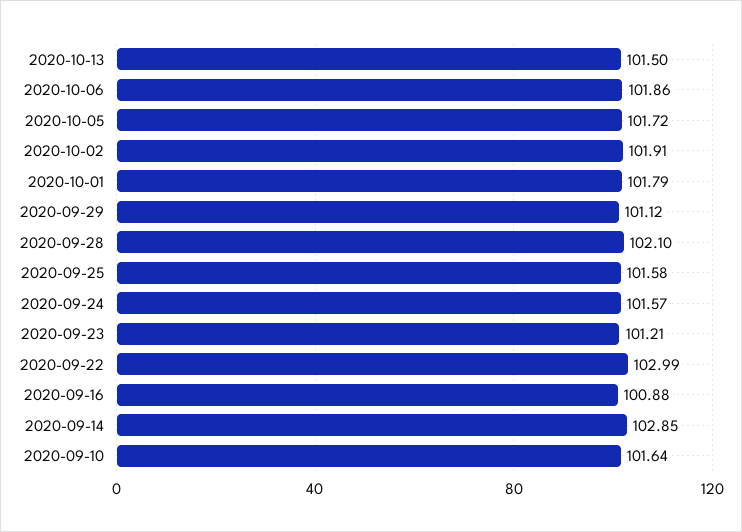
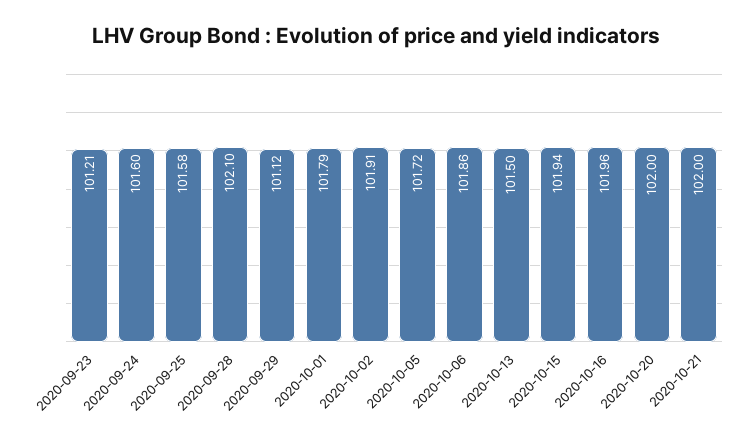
2020-09-24: 101.57 -> 101.6
2020-09-22: 102.99 -> none
2020-09-16: 100.88 -> none
2020-09-14: 102.85 -> none
2020-09-10: 101.64 -> none
2020-10-15: none -> 101.94
2020-10-16: none -> 101.96
2020-10-20: none -> 102
2020-10-21: none -> 102

